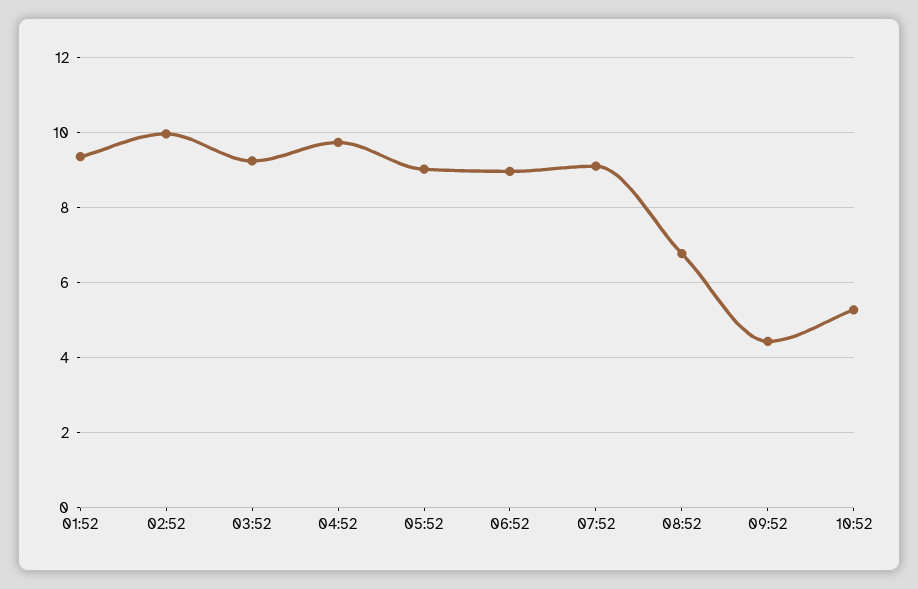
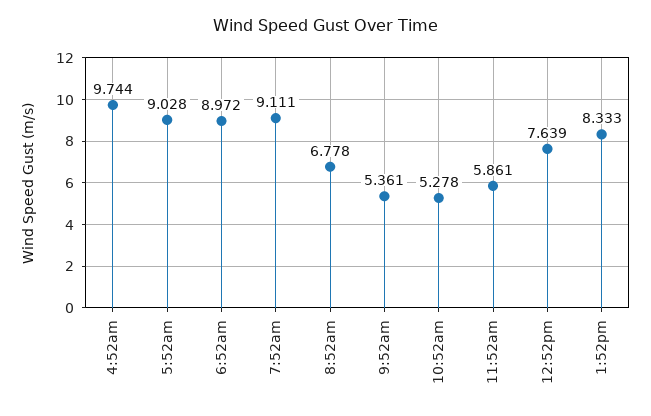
01:52: 9.4 -> none
02:52: 10 -> none
03:52: 9.2 -> none
09:52: 4.4 -> 5.361
11:52am: none -> 5.861
12:52pm: none -> 7.639
1:52pm: none -> 8.333

